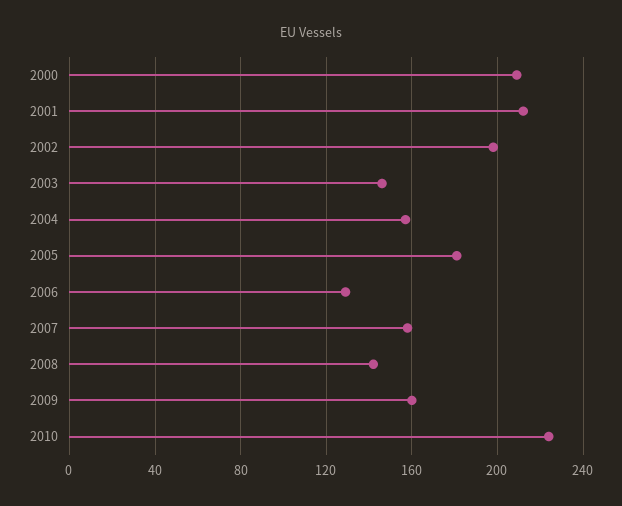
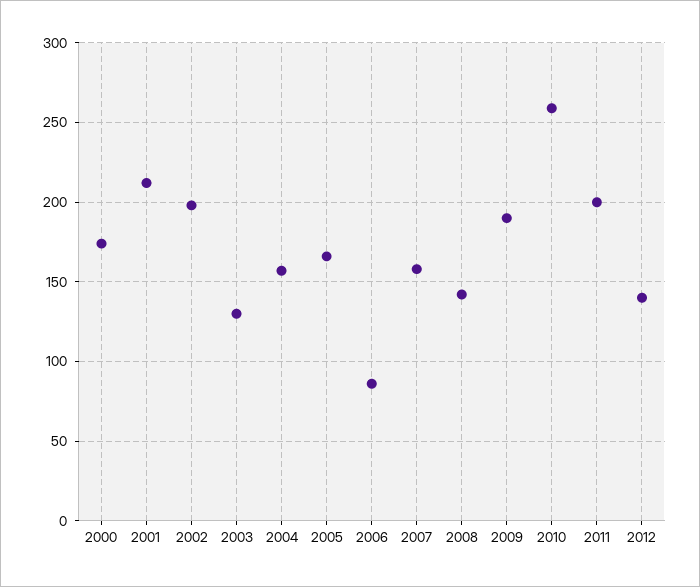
2000: 210 -> 175
2003: 145 -> 130
2005: 180 -> 165
2006: 130 -> 85
2009: 160 -> 190
2010: 225 -> 260
2011: none -> 200
2012: none -> 140

